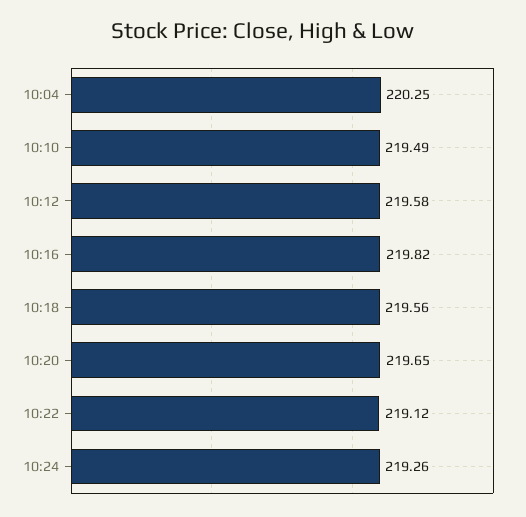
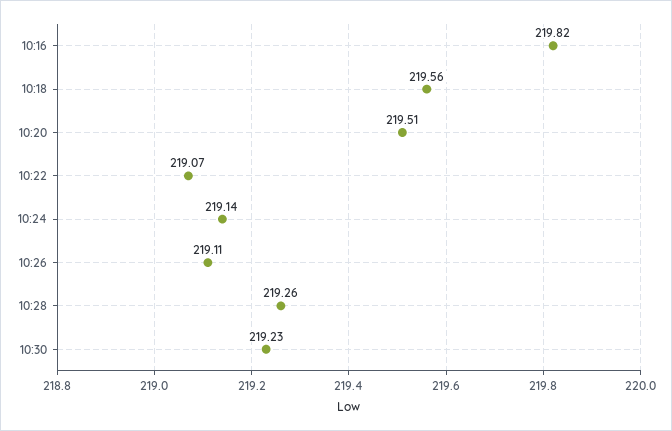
10:04: 220.25 -> none
10:10: 219.49 -> none
10:12: 219.58 -> none
10:20: 219.65 -> 219.51
10:22: 219.12 -> 219.07
10:24: 219.26 -> 219.14
10:26: none -> 219.11
10:28: none -> 219.26
10:30: none -> 219.23

